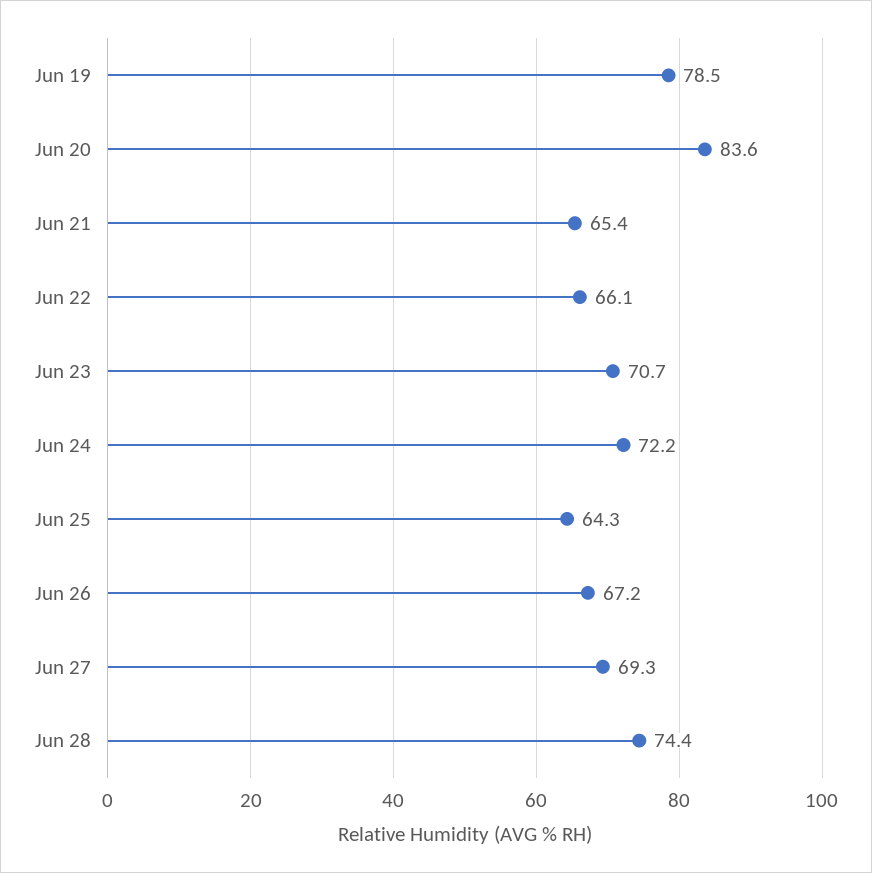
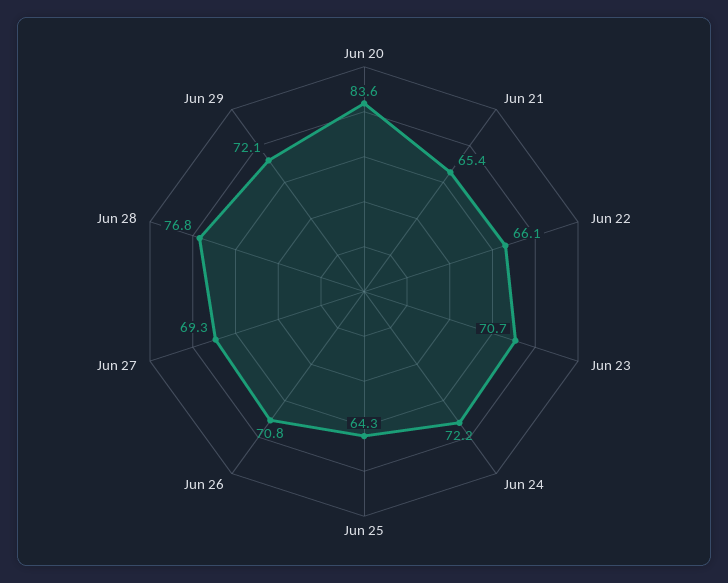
Jun 19: 78.5 -> none
Jun 26: 67.2 -> 70.8
Jun 28: 74.4 -> 76.8
Jun 29: none -> 72.1

